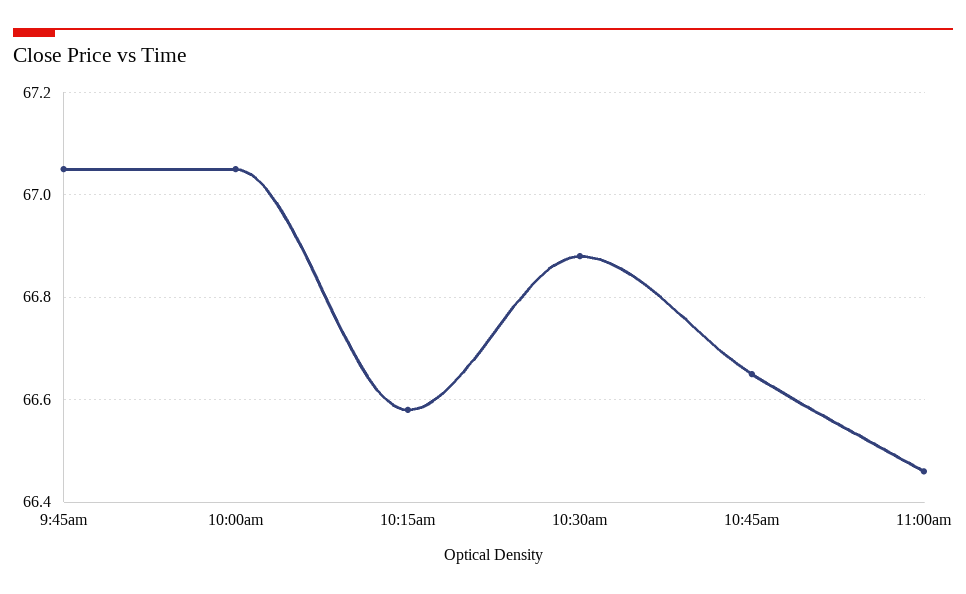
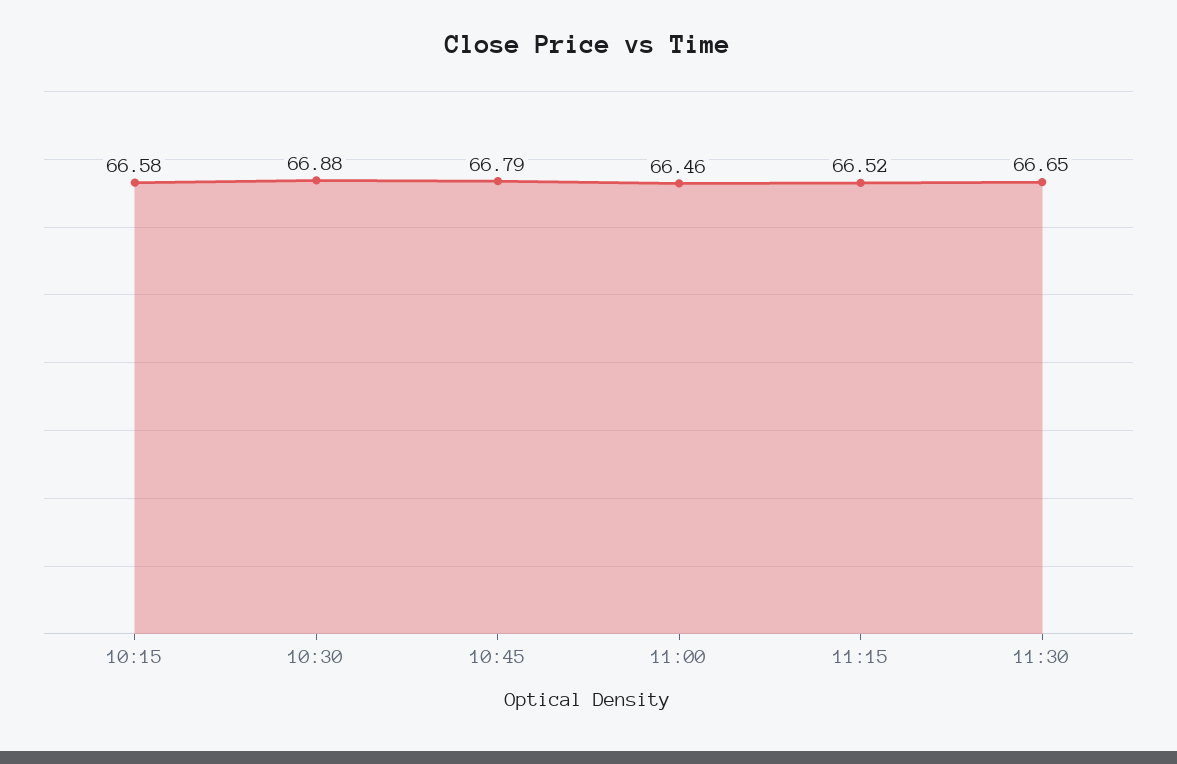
9:45am: 67.05 -> none
10:00am: 67.05 -> none
10:45am: 66.65 -> 66.79
11:15: none -> 66.52
11:30: none -> 66.65

